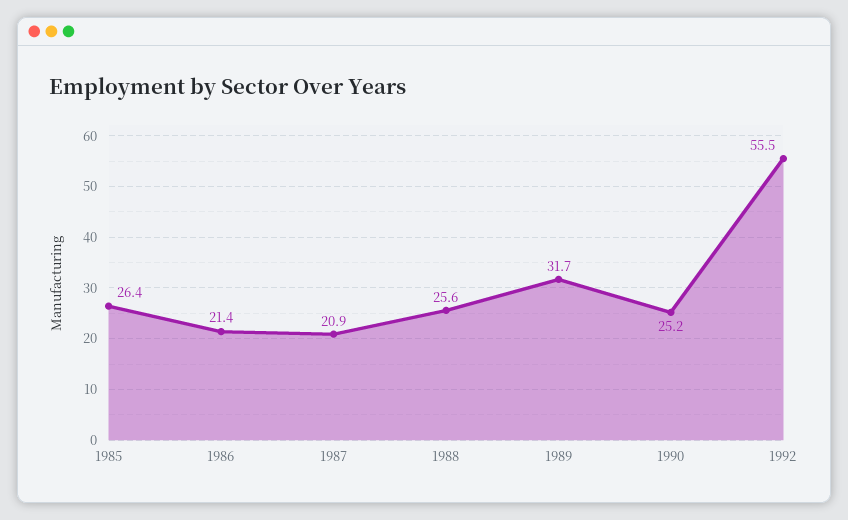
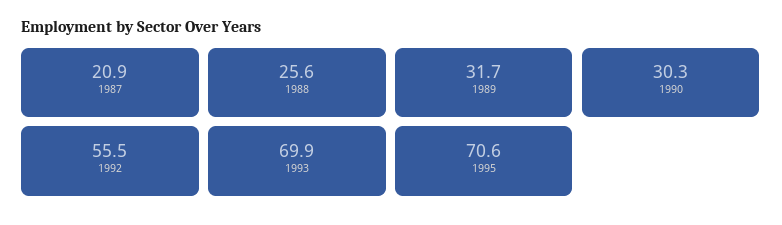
1985: 26.4 -> none
1986: 21.4 -> none
1990: 25.2 -> 30.3
1993: none -> 69.9
1995: none -> 70.6

